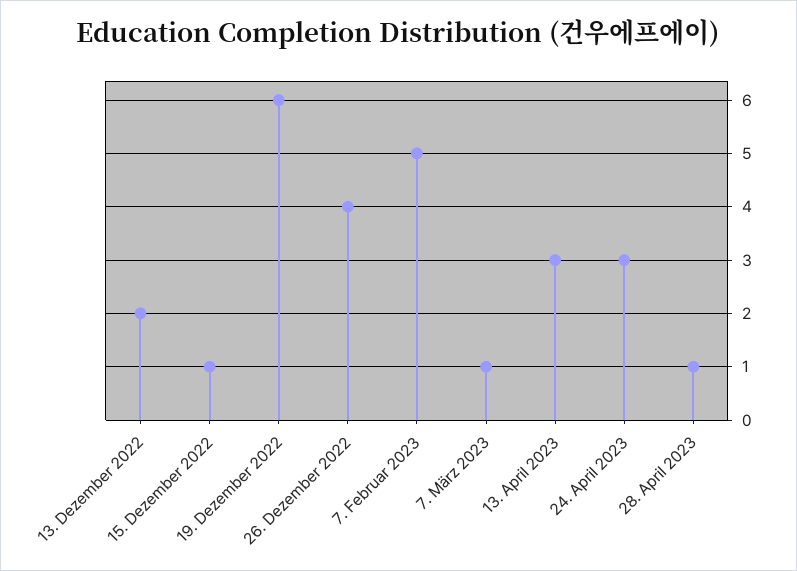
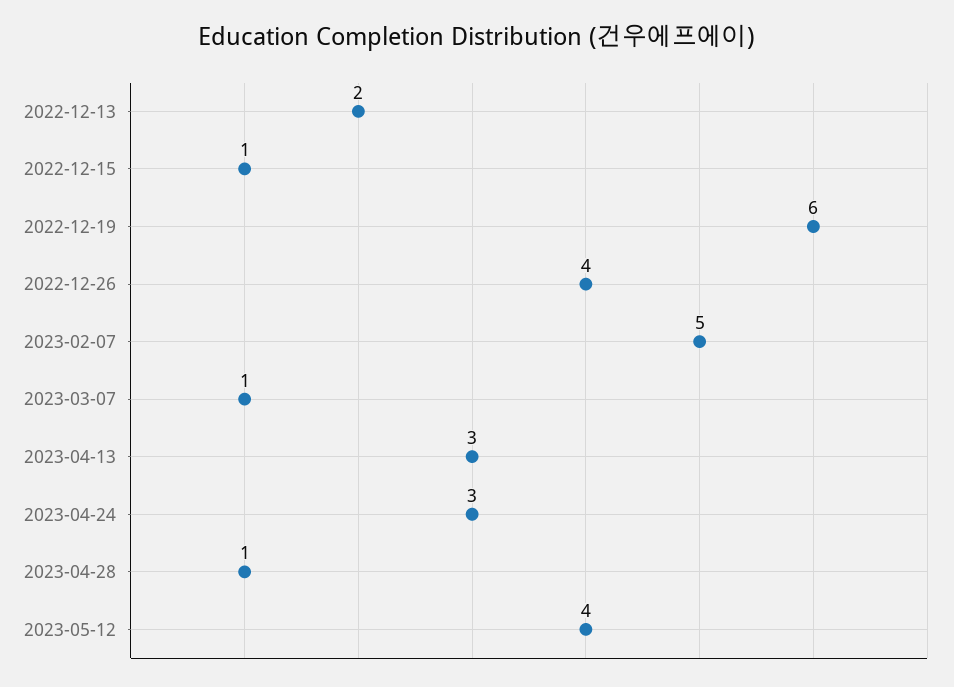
2023-05-12: none -> 4

